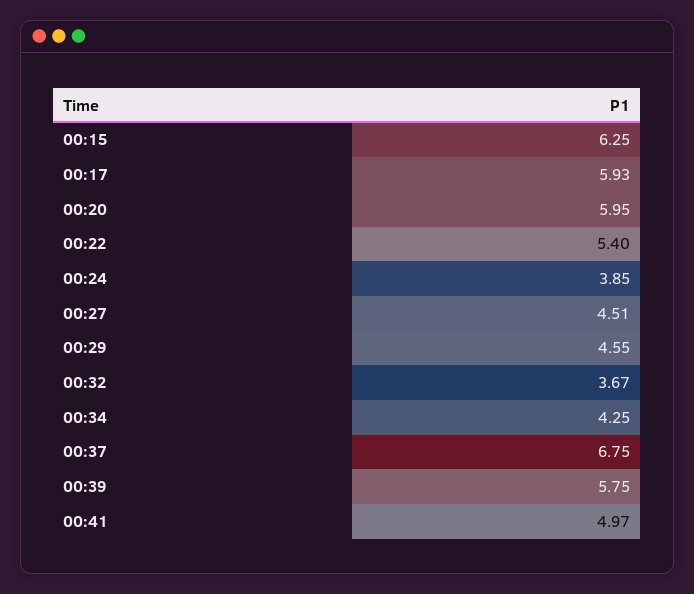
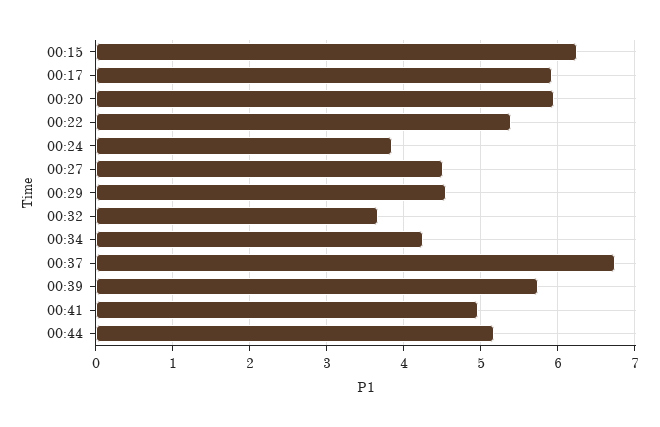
00:44: none -> 5.2

